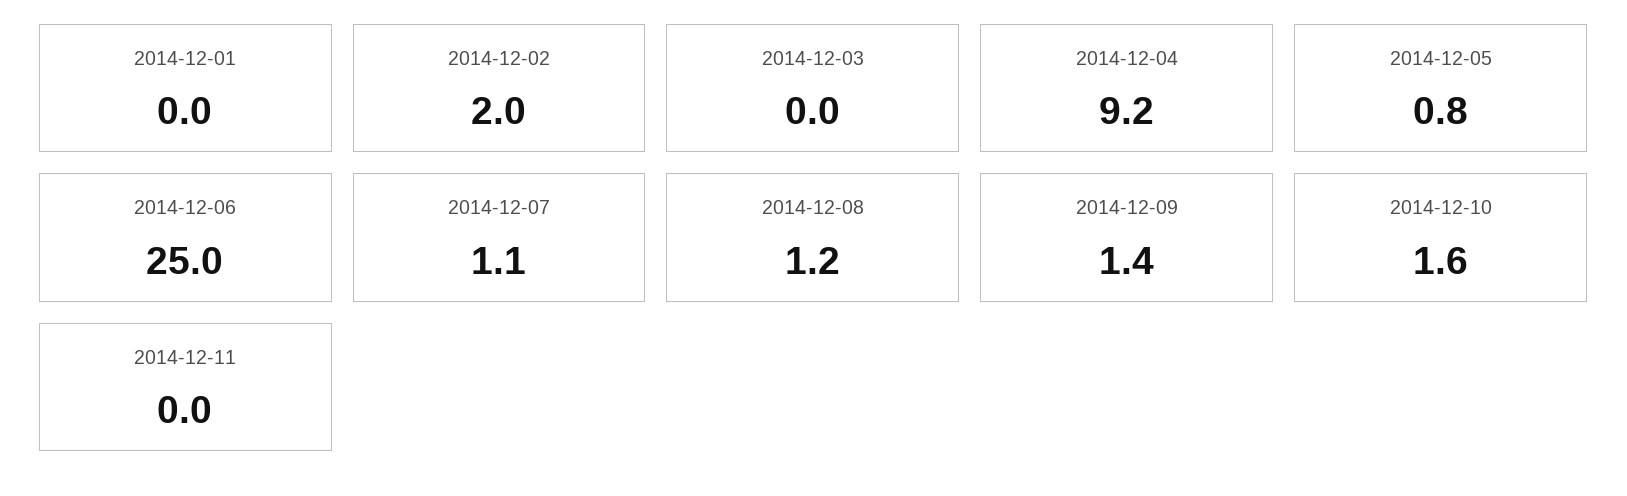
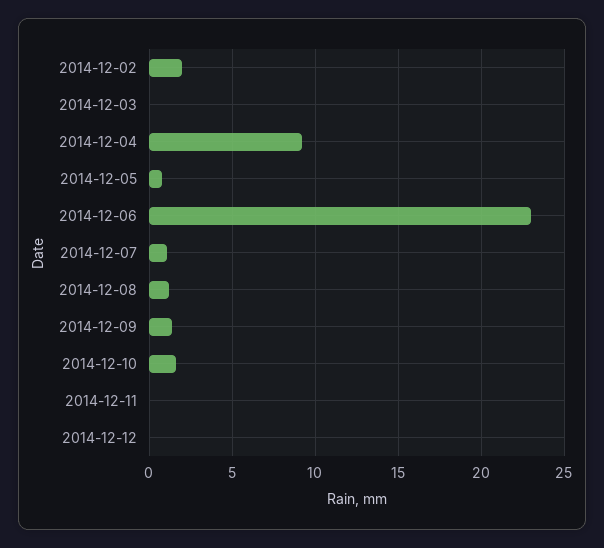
2014-12-01: 0 -> none
2014-12-06: 25 -> 23
2014-12-12: none -> 0

